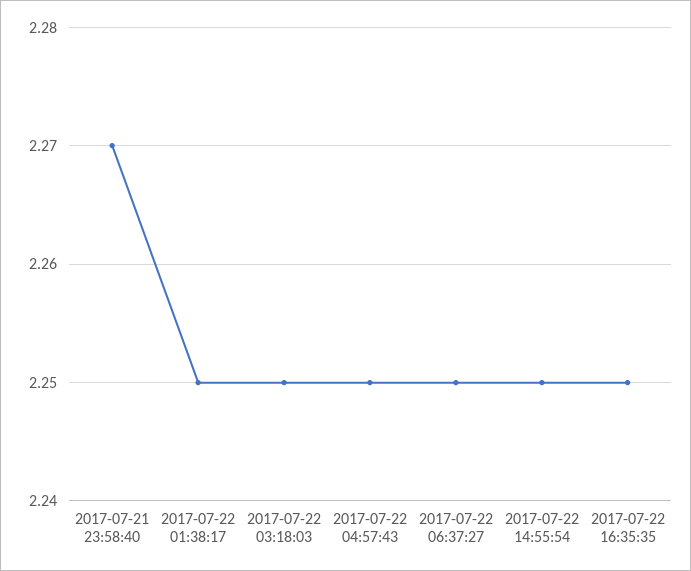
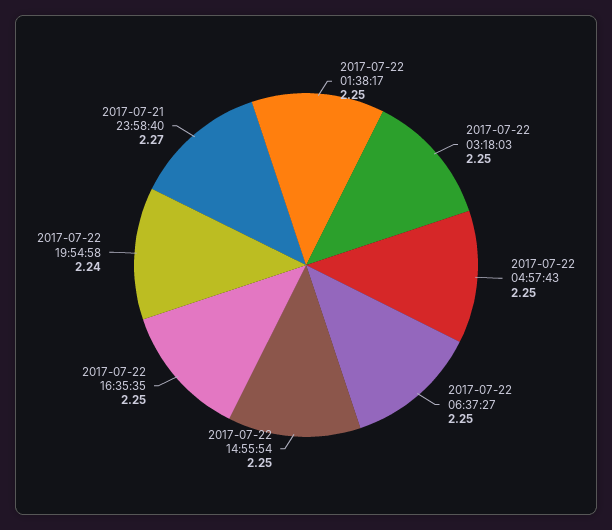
2017-07-22 19:54:58: none -> 2.24

